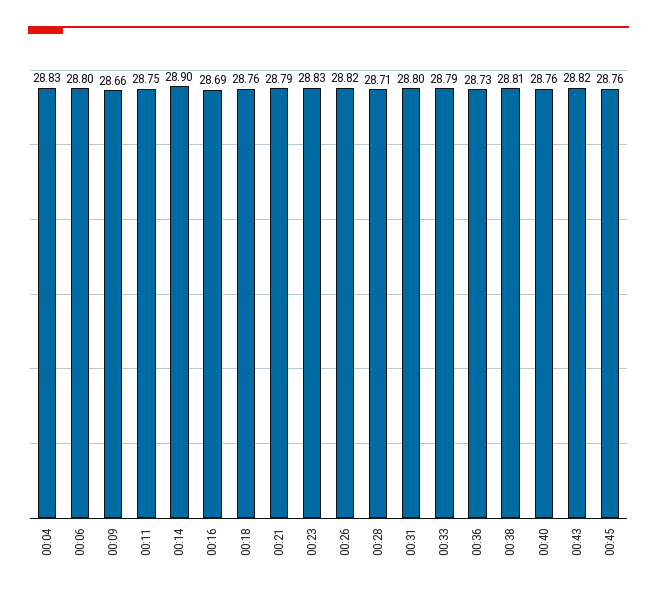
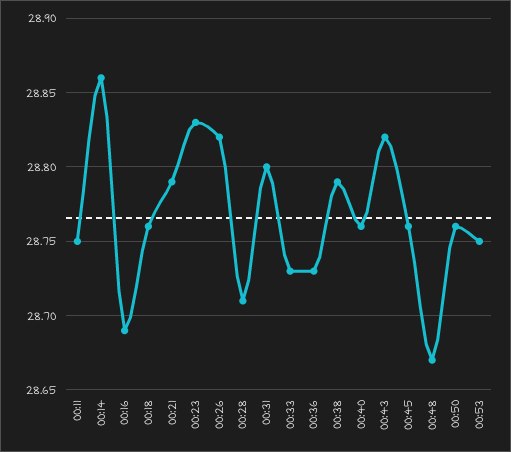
00:04: 28.83 -> none
00:06: 28.8 -> none
00:09: 28.66 -> none
00:14: 28.9 -> 28.86
00:33: 28.79 -> 28.73
00:38: 28.81 -> 28.79
00:48: none -> 28.67
00:50: none -> 28.76
00:53: none -> 28.75

